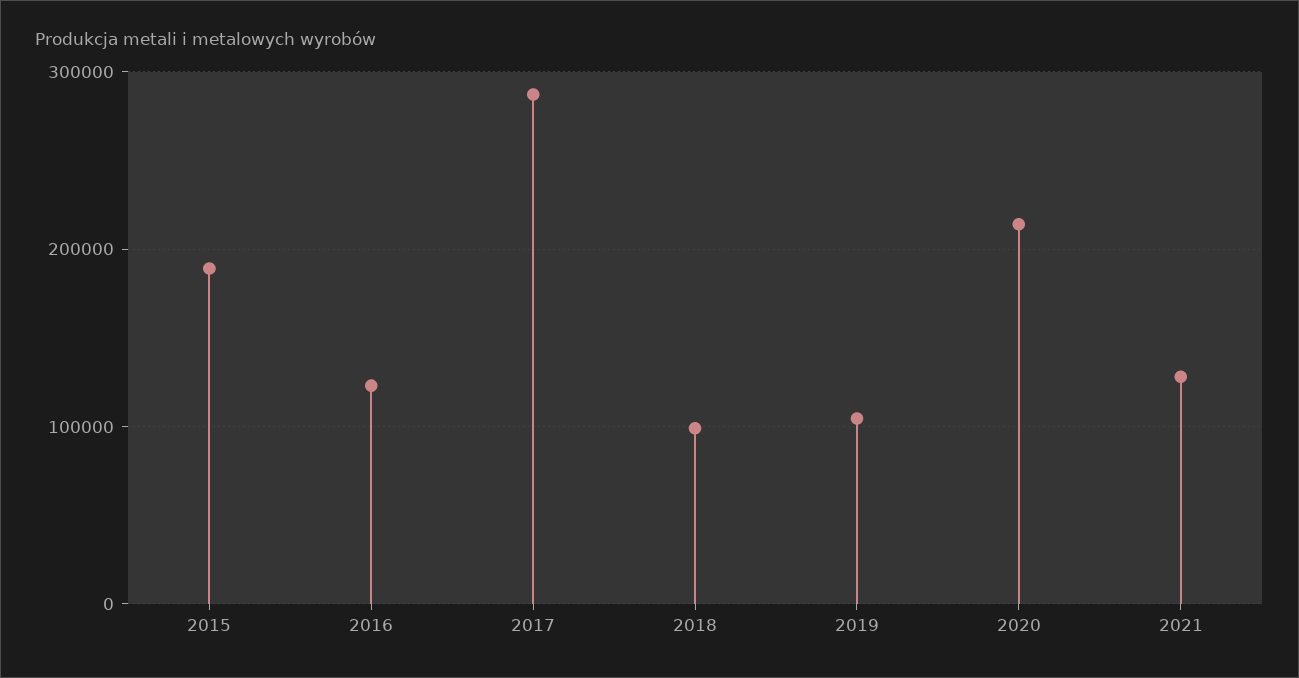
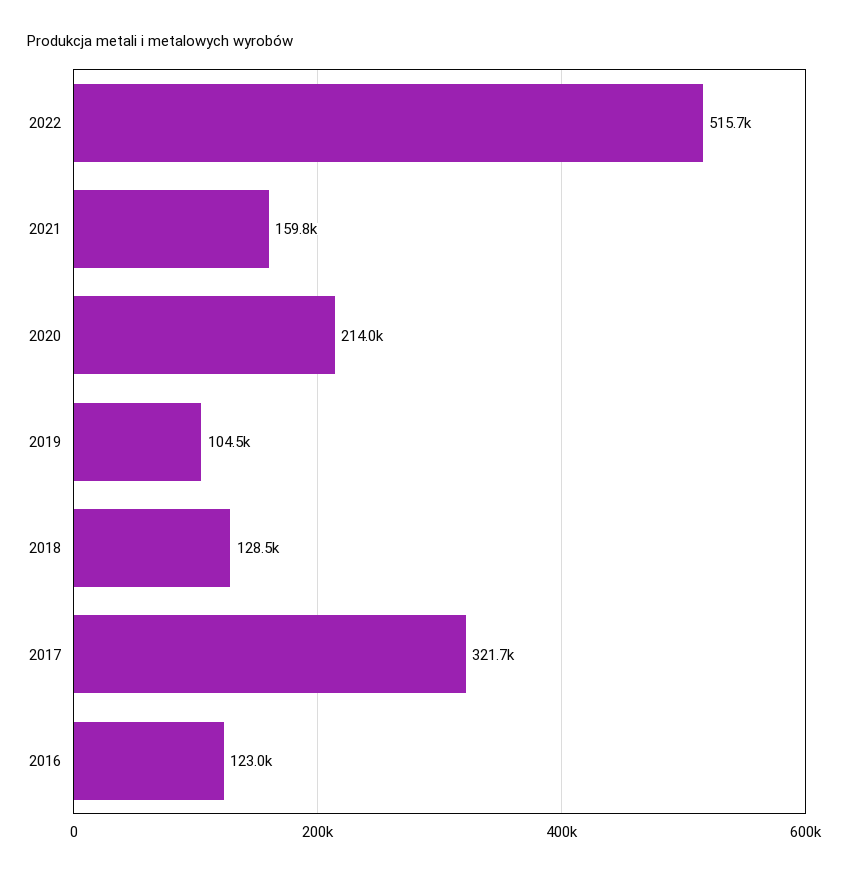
2015: 190000 -> none
2017: 290000 -> 321700
2018: 100000 -> 128500
2021: 130000 -> 159800
2022: none -> 515700

